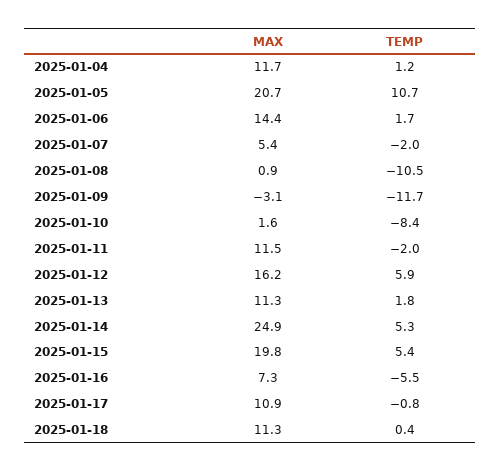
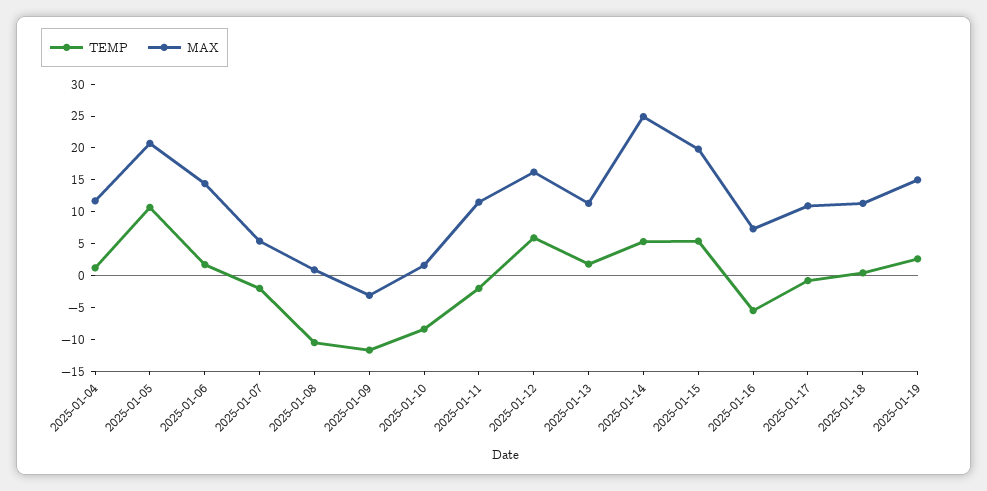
TEMP, 2025-01-19: none -> 2.5
MAX, 2025-01-19: none -> 15

